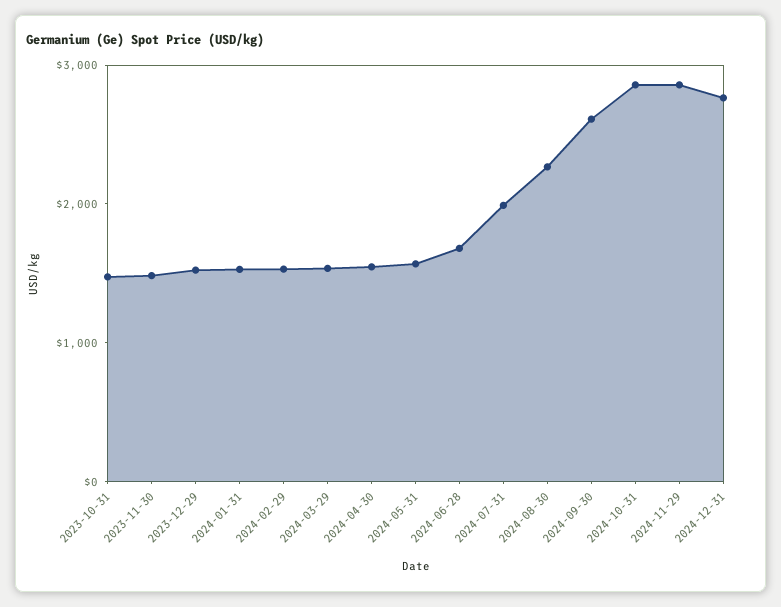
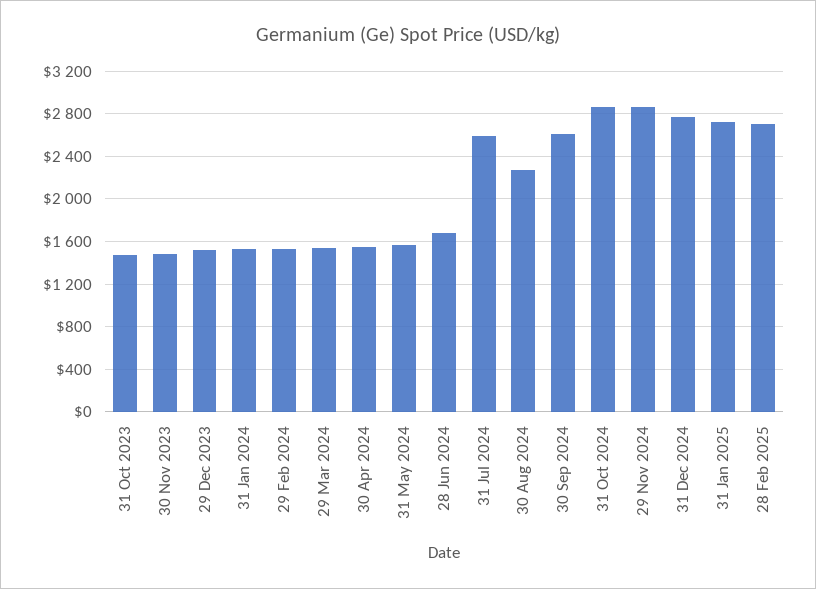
2024-07-31: 2000 -> 2600
31 Jan 2025: none -> 2700
28 Feb 2025: none -> 2700

